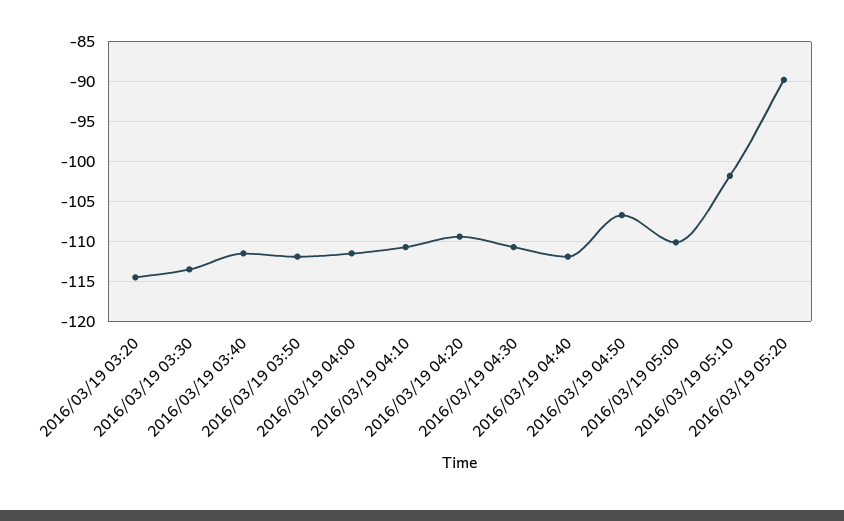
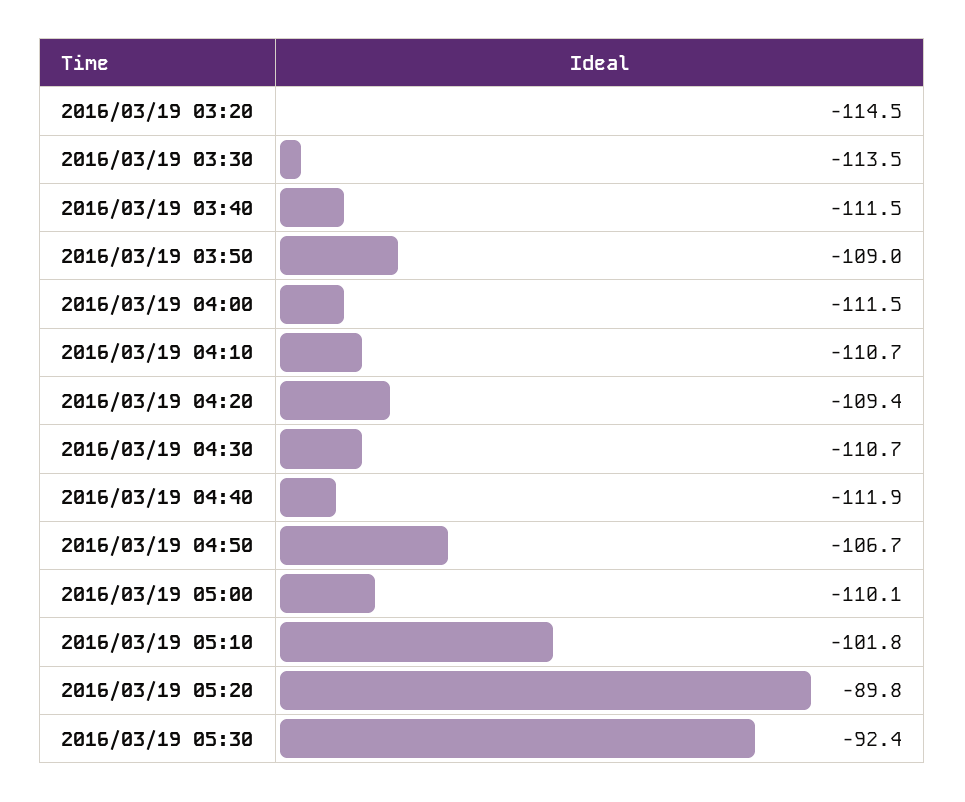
2016/03/19 03:50: -112 -> -109
2016/03/19 05:30: none -> -92.4

